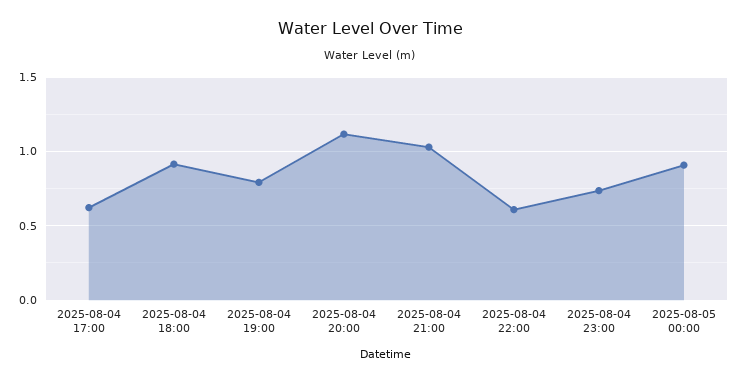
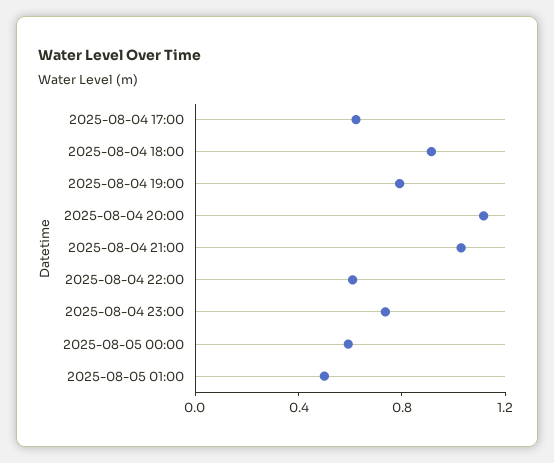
2025-08-05 00:00: 0.9 -> 0.6
2025-08-05 01:00: none -> 0.5

